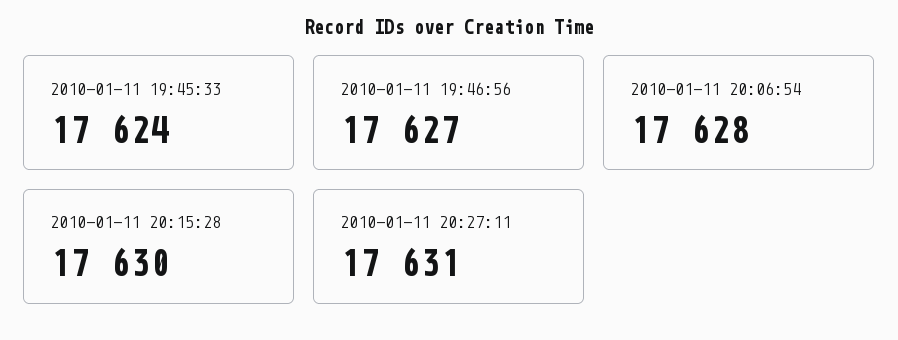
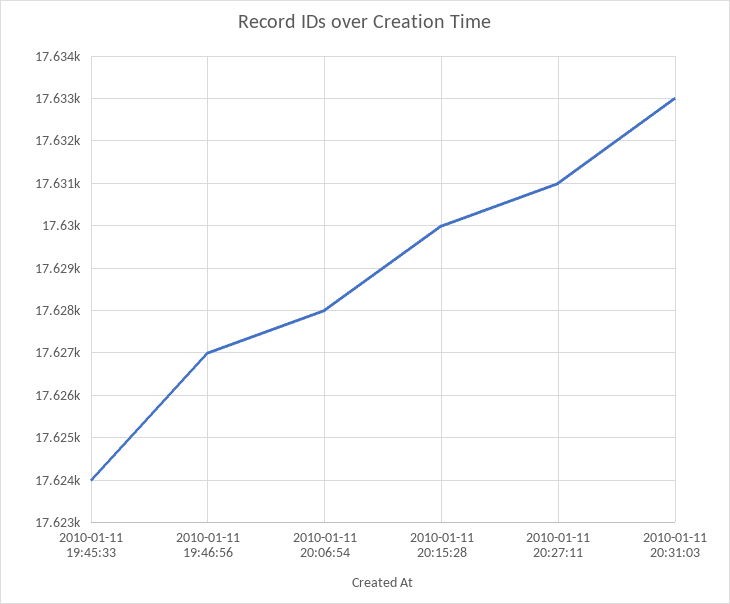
2010-01-11 20:31:03: none -> 17633

